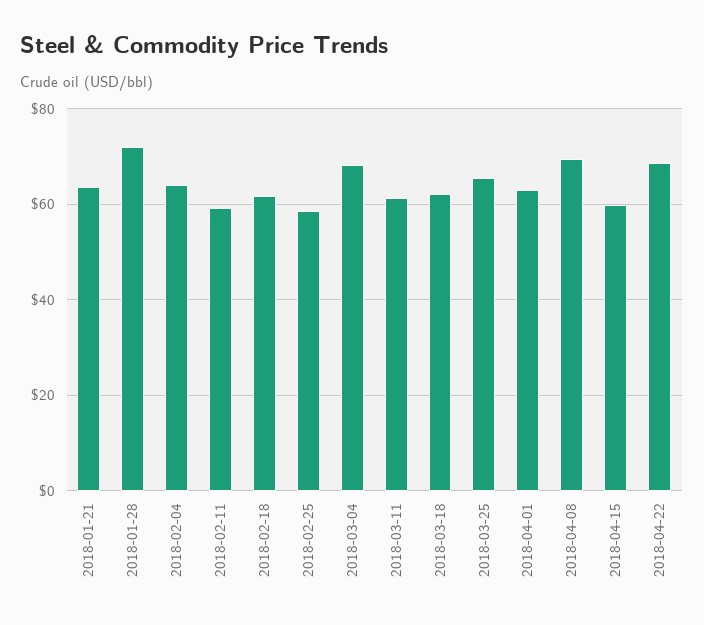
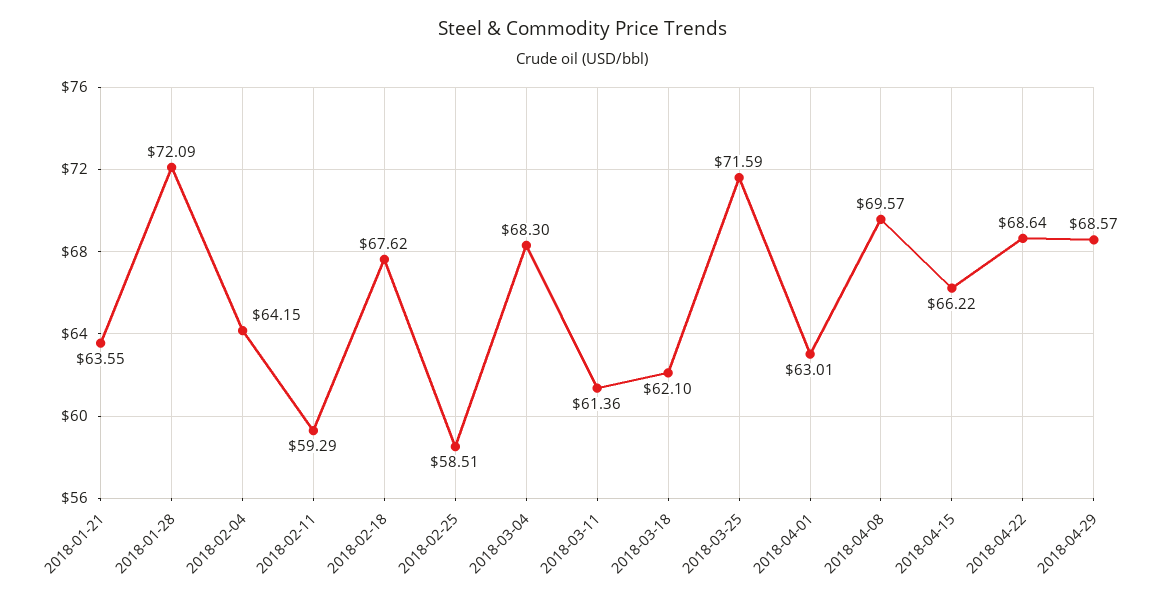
2018-02-18: 62 -> 67.62
2018-03-25: 66 -> 71.59
2018-04-15: 60 -> 66.22
2018-04-29: none -> 68.57

